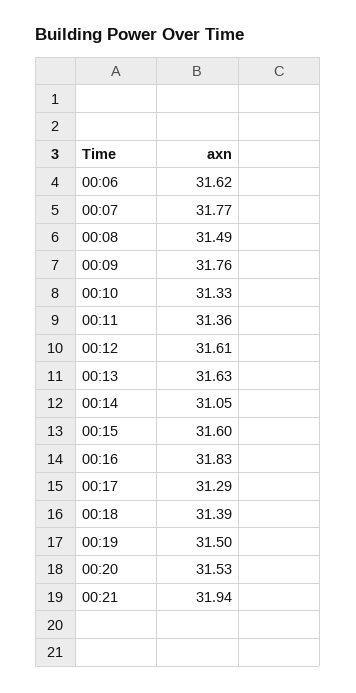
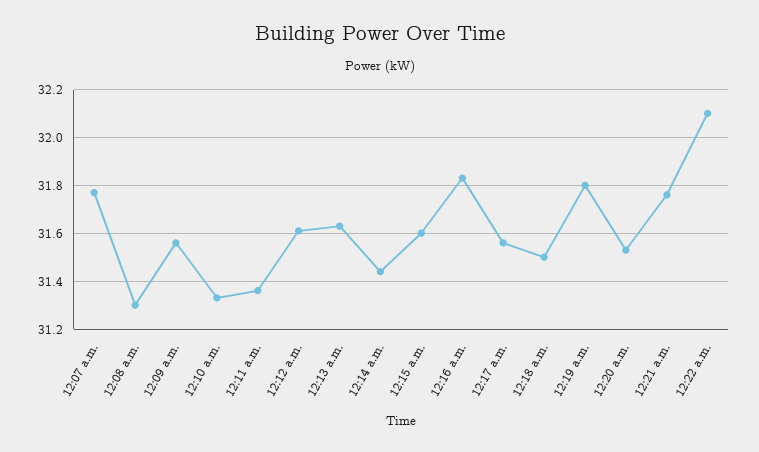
00:06: 31.62 -> none
00:08: 31.49 -> 31.3
00:09: 31.76 -> 31.55
00:14: 31.05 -> 31.45
00:17: 31.29 -> 31.55
00:18: 31.39 -> 31.5
00:19: 31.5 -> 31.8
00:21: 31.94 -> 31.75
12:22 a.m.: none -> 32.1

